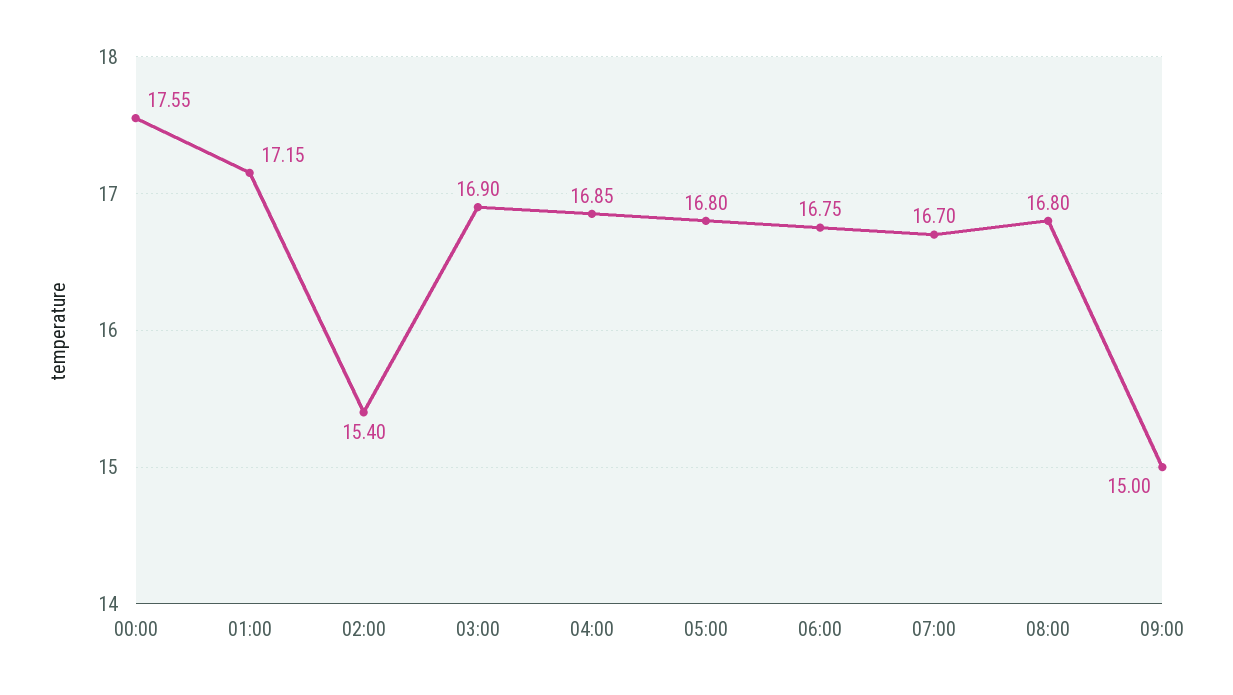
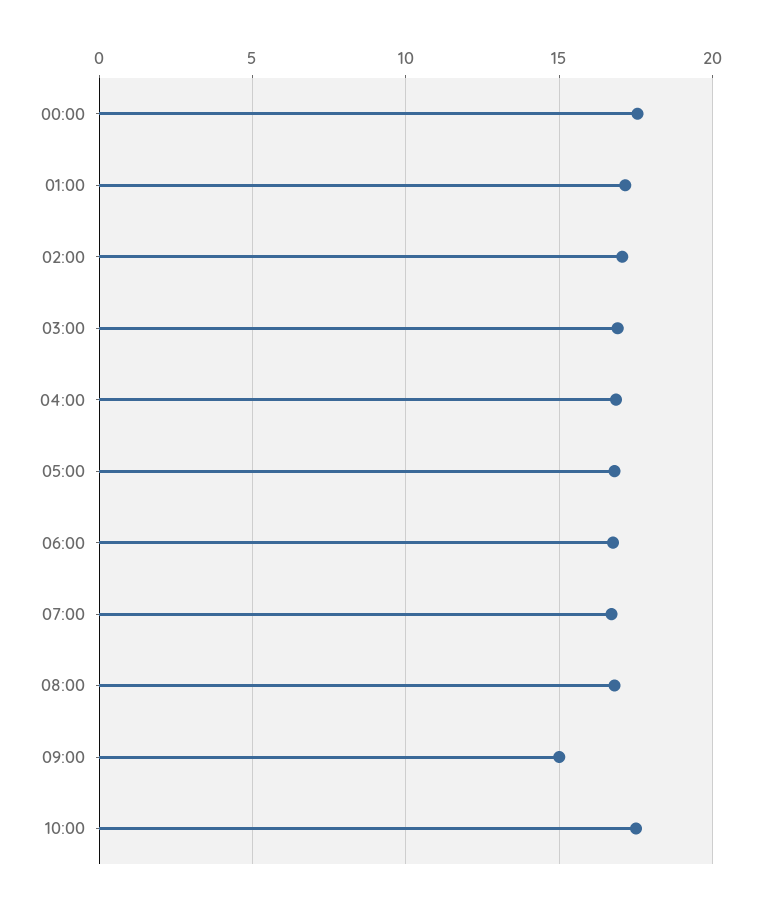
02:00: 15.4 -> 17
10:00: none -> 17.5

